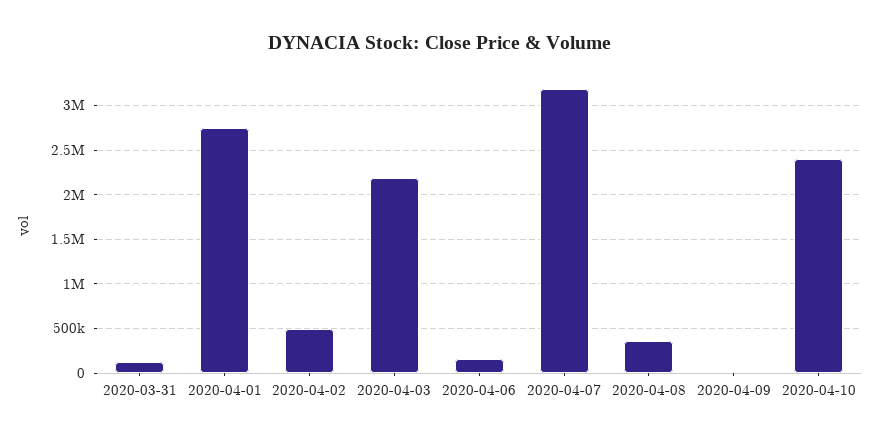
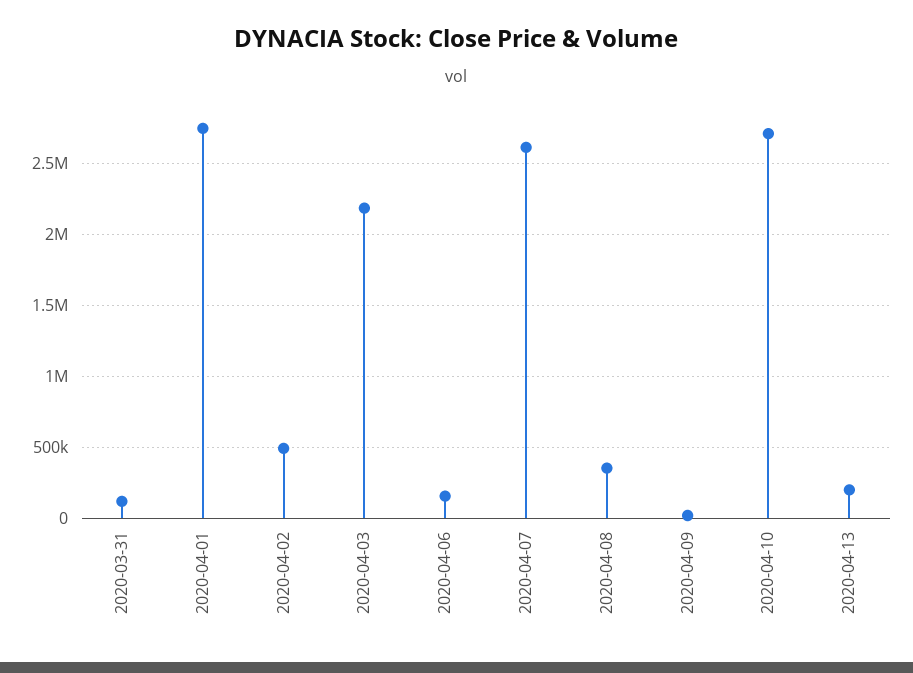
2020-04-07: 3200000 -> 2600000
2020-04-10: 2400000 -> 2700000
2020-04-13: none -> 200000

